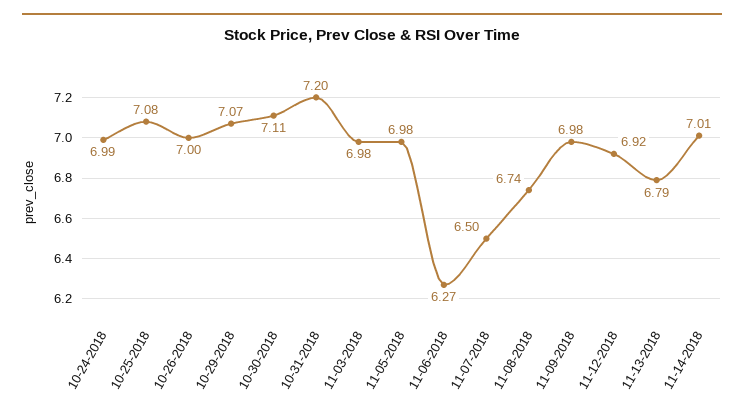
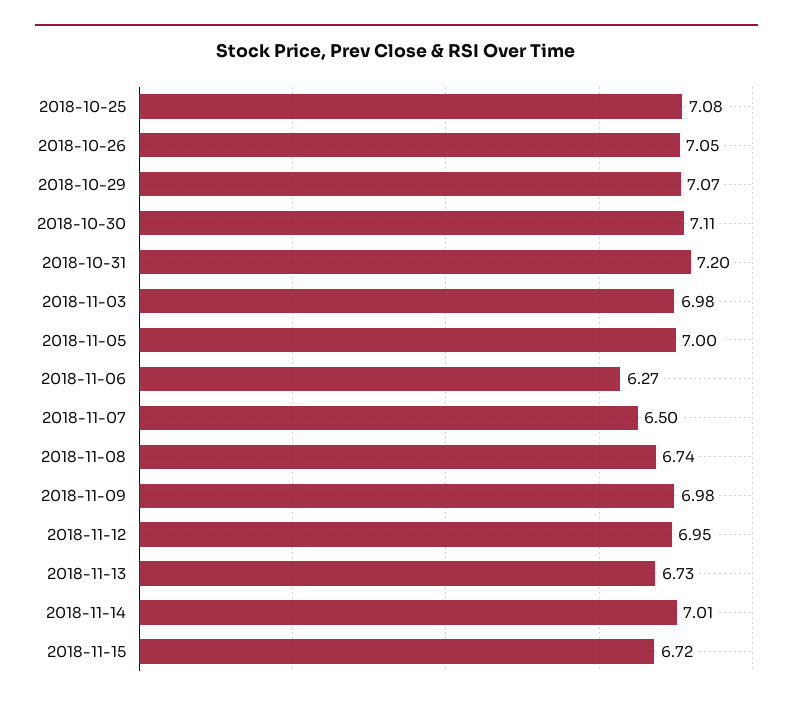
10-24-2018: 6.99 -> none
10-26-2018: 7 -> 7.05
11-05-2018: 6.98 -> 7
11-12-2018: 6.92 -> 6.95
11-13-2018: 6.79 -> 6.73
2018-11-15: none -> 6.72

